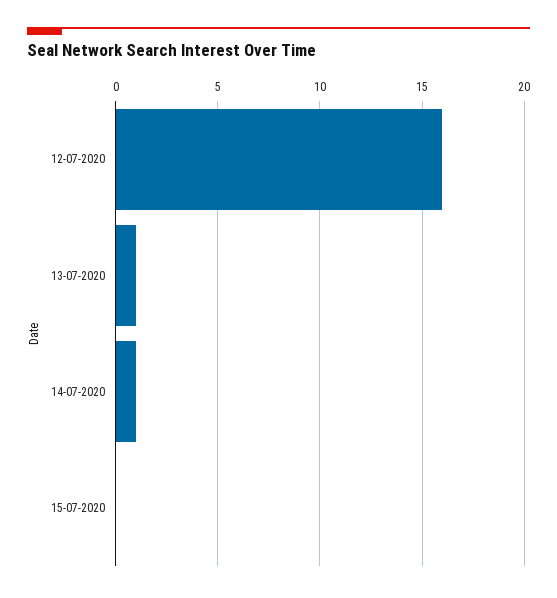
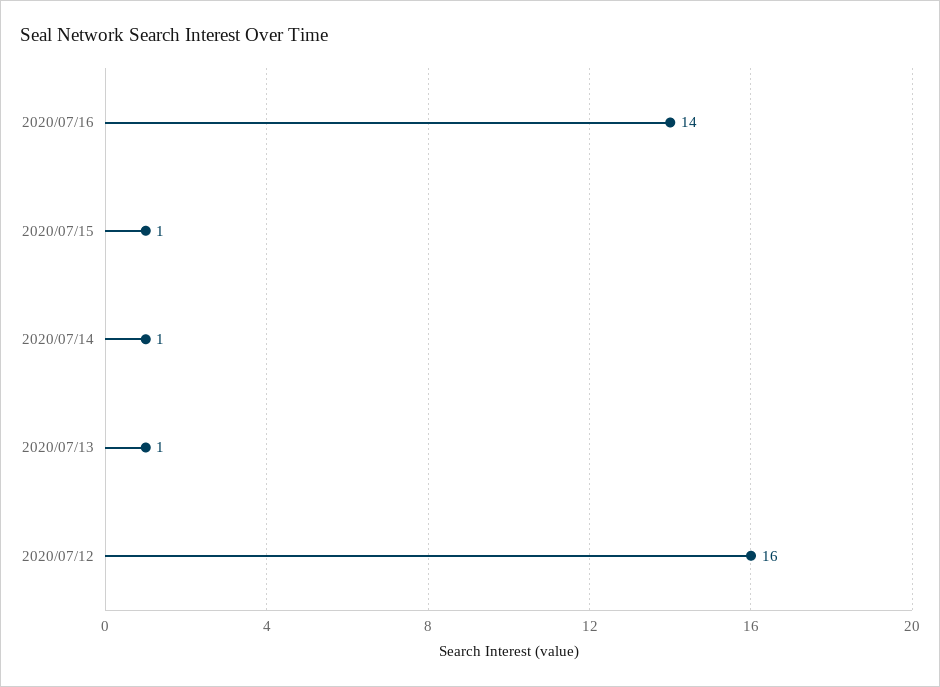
15-07-2020: 0 -> 1
2020/07/16: none -> 14

